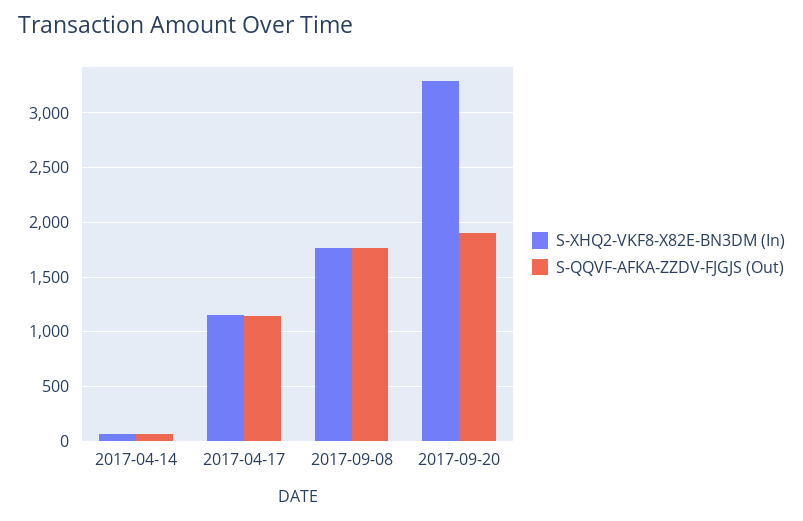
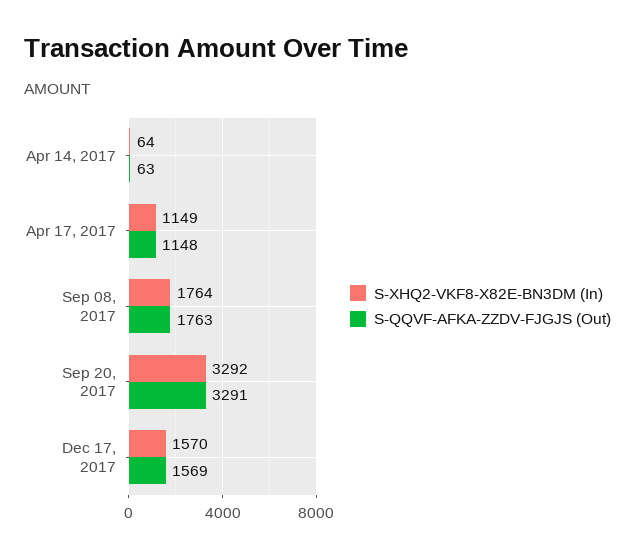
S-QQVF-AFKA-ZZDV-FJGJS (Out), 2017-09-20: 1900 -> 3291
S-XHQ2-VKF8-X82E-BN3DM (In), Dec 17, 2017: none -> 1570
S-QQVF-AFKA-ZZDV-FJGJS (Out), Dec 17, 2017: none -> 1569

